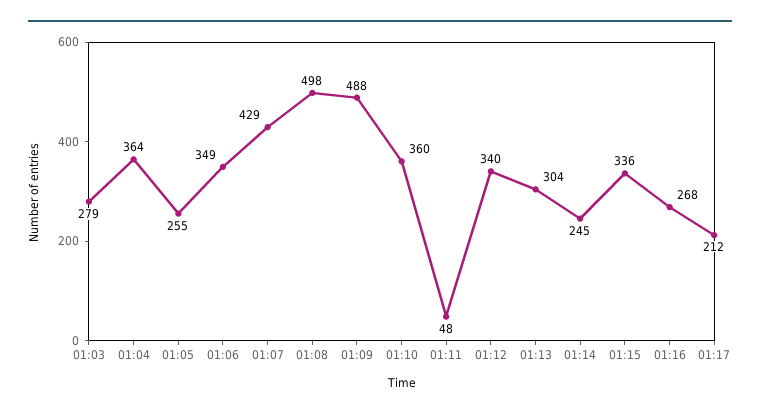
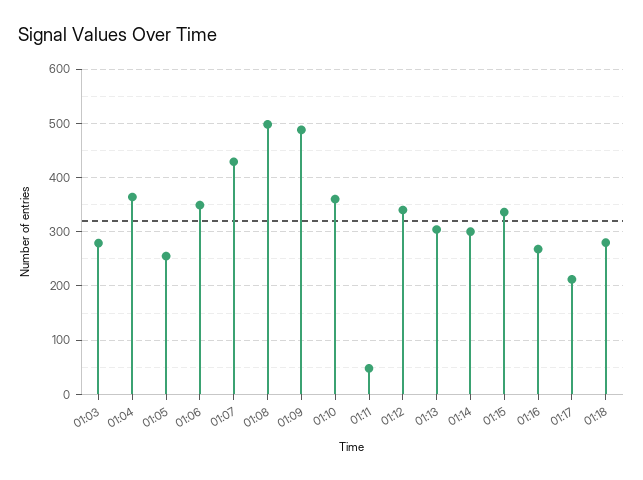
01:14: 245 -> 300
01:18: none -> 280

